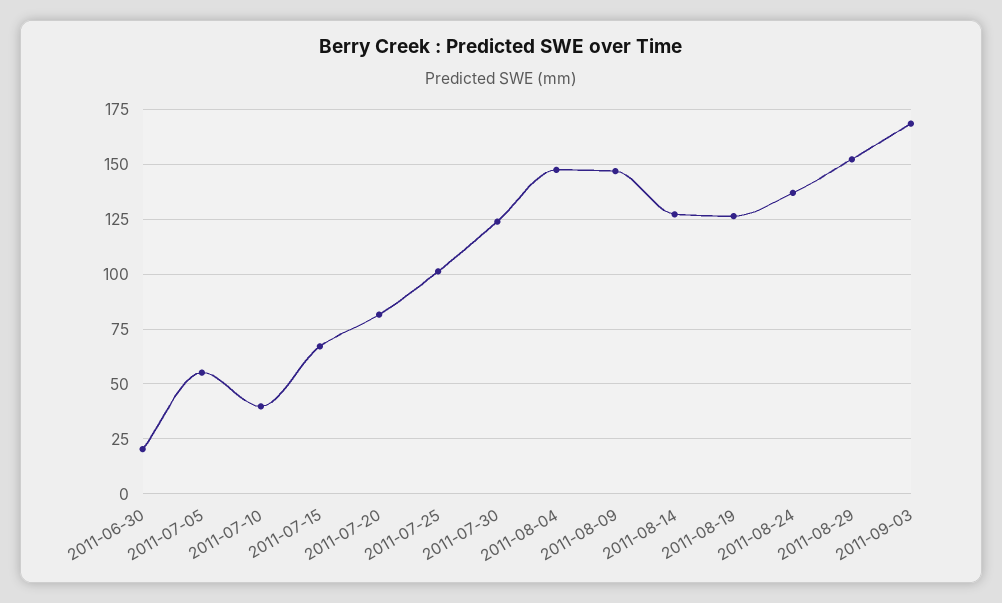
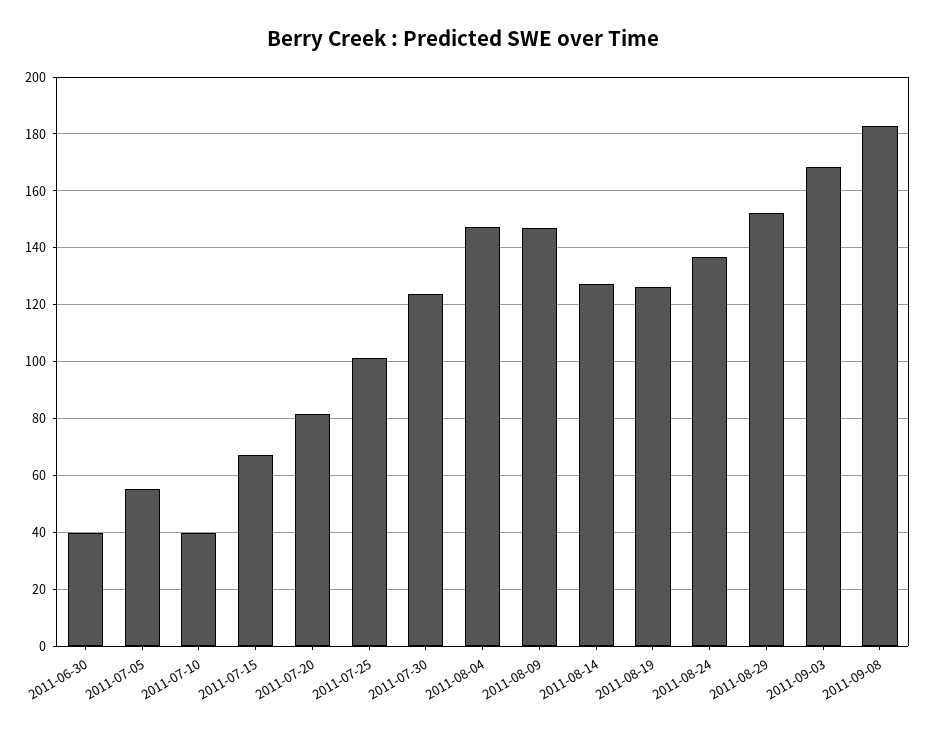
2011-06-30: 20 -> 40
2011-09-08: none -> 182.5

